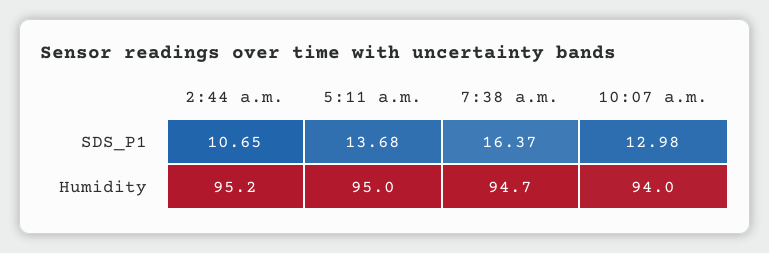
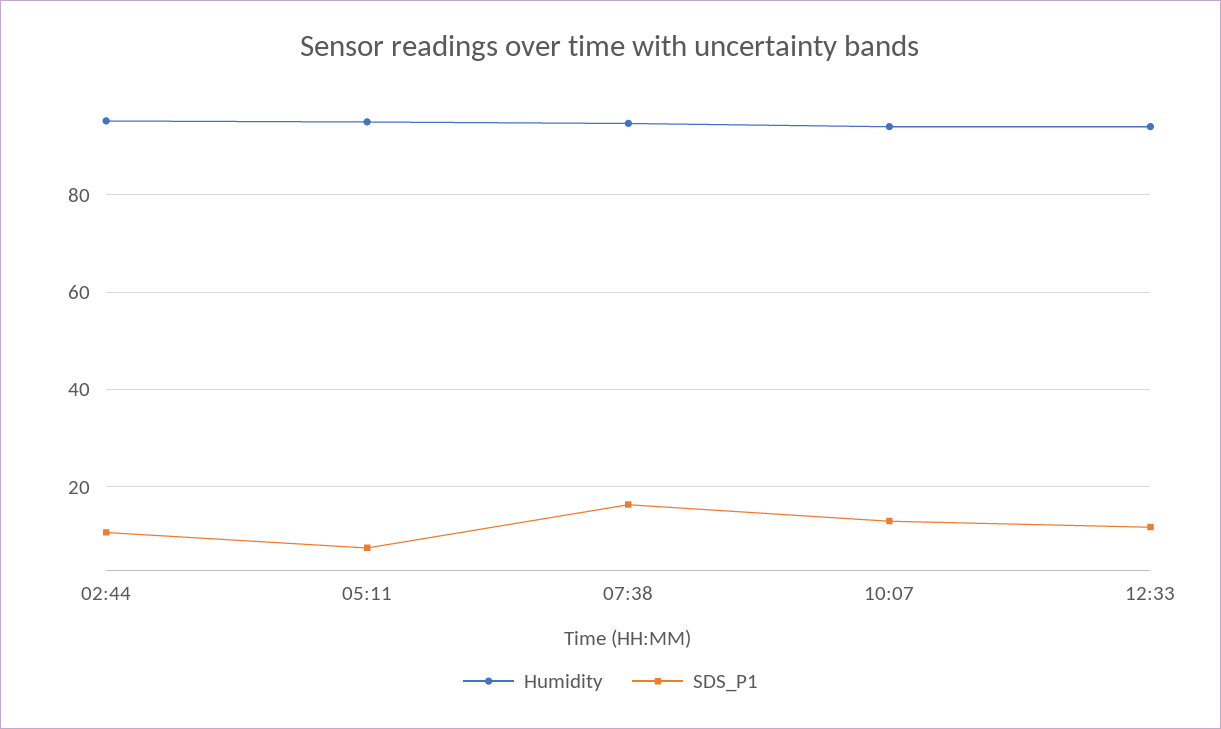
SDS_P1, 5:11 a.m.: 13.68 -> 8
Humidity, 12:33: none -> 94
SDS_P1, 12:33: none -> 12

